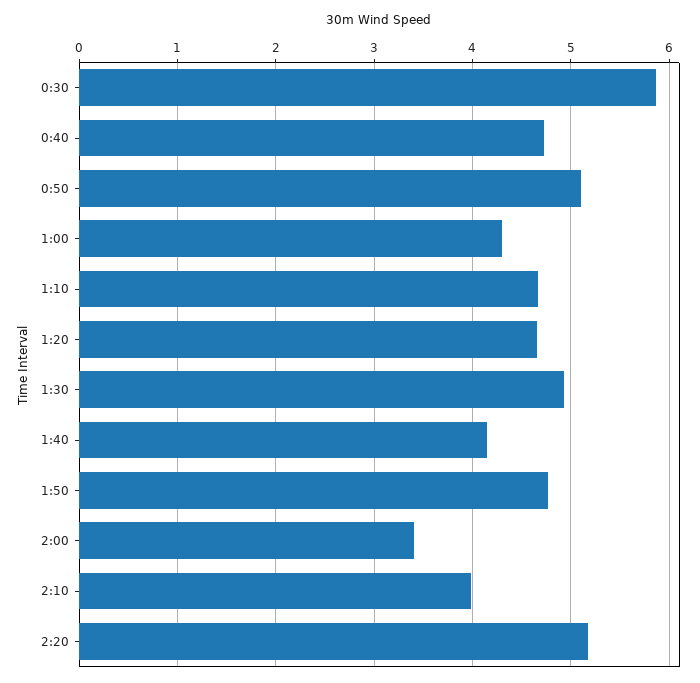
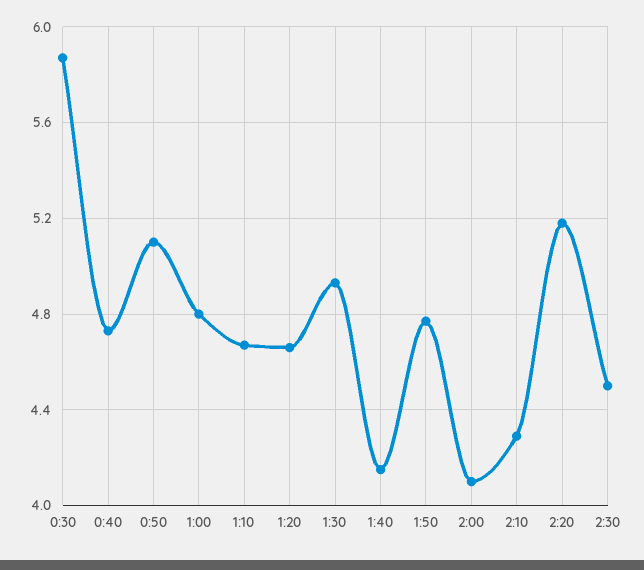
1:00: 4.3 -> 4.8
2:00: 3.4 -> 4.1
2:10: 4 -> 4.3
2:30: none -> 4.5

